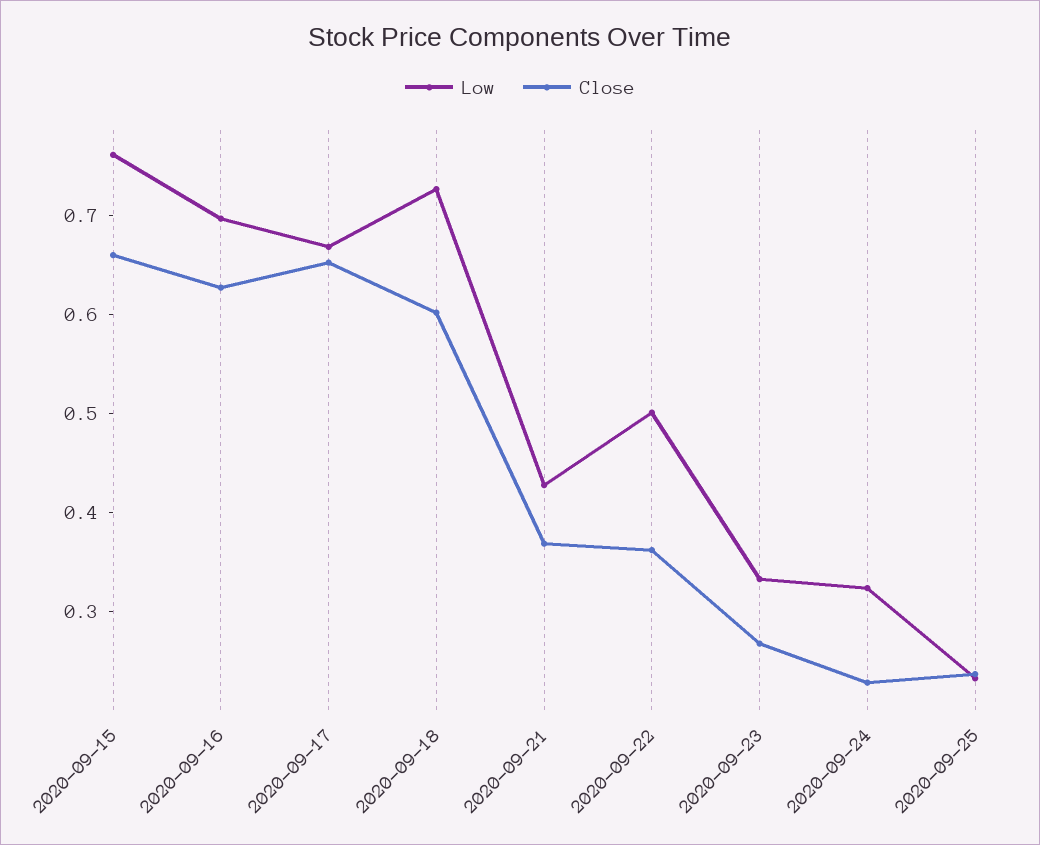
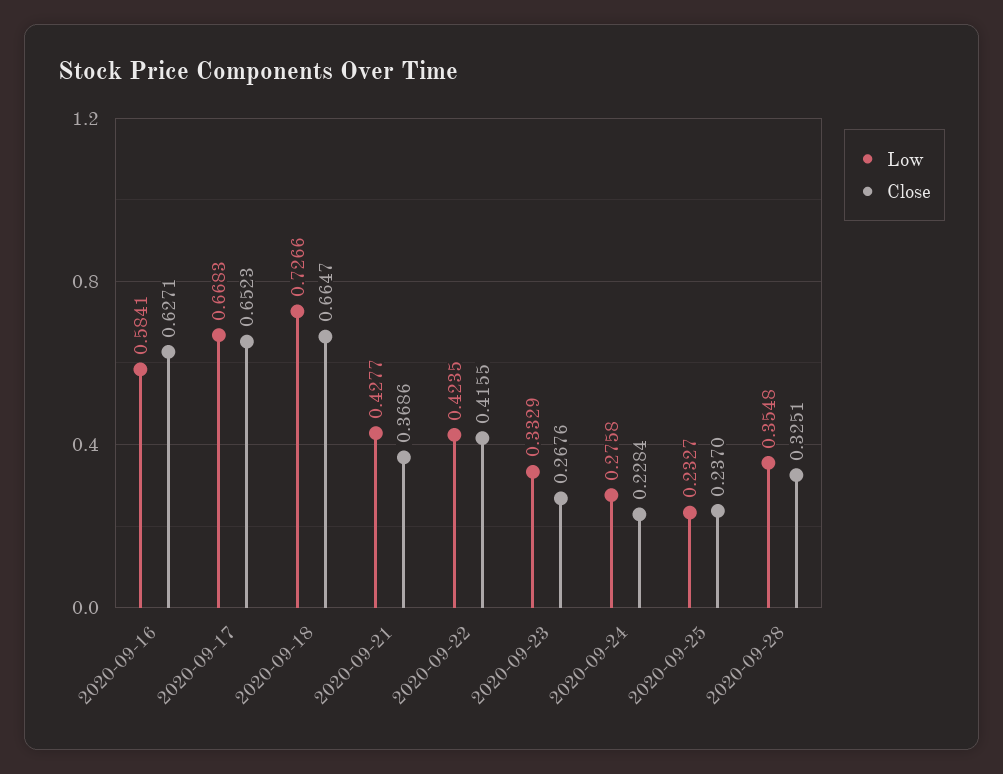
Low, 2020-09-15: 0.76 -> none
Close, 2020-09-15: 0.66 -> none
Low, 2020-09-16: 0.7 -> 0.5841
Close, 2020-09-18: 0.6 -> 0.6647
Low, 2020-09-22: 0.5 -> 0.4235
Close, 2020-09-22: 0.36 -> 0.4155
Low, 2020-09-24: 0.32 -> 0.2758
Low, 2020-09-28: none -> 0.3548
Close, 2020-09-28: none -> 0.3251

